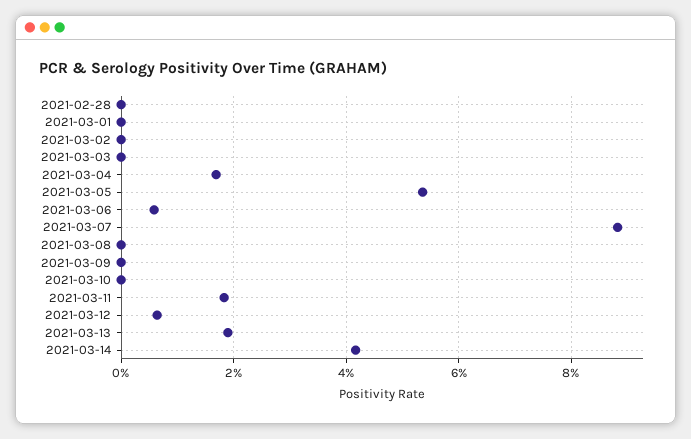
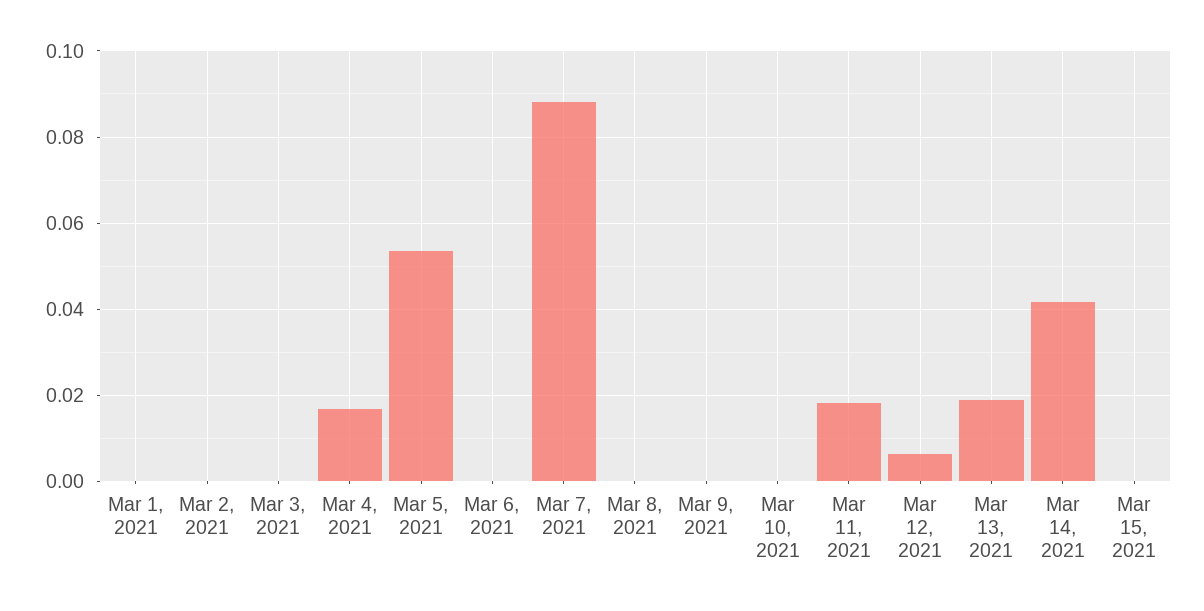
2021-02-28: 0 -> none
2021-03-06: 0.006 -> 0
Mar 15, 2021: none -> 0

